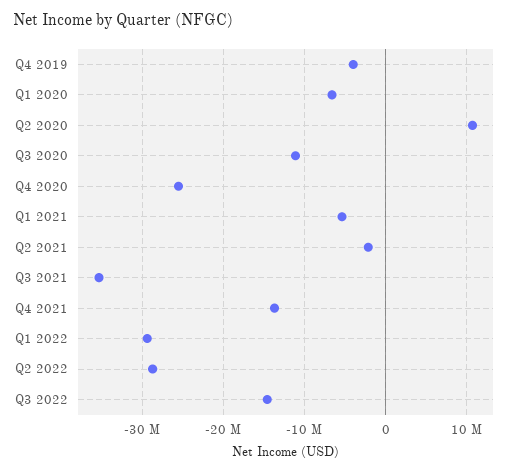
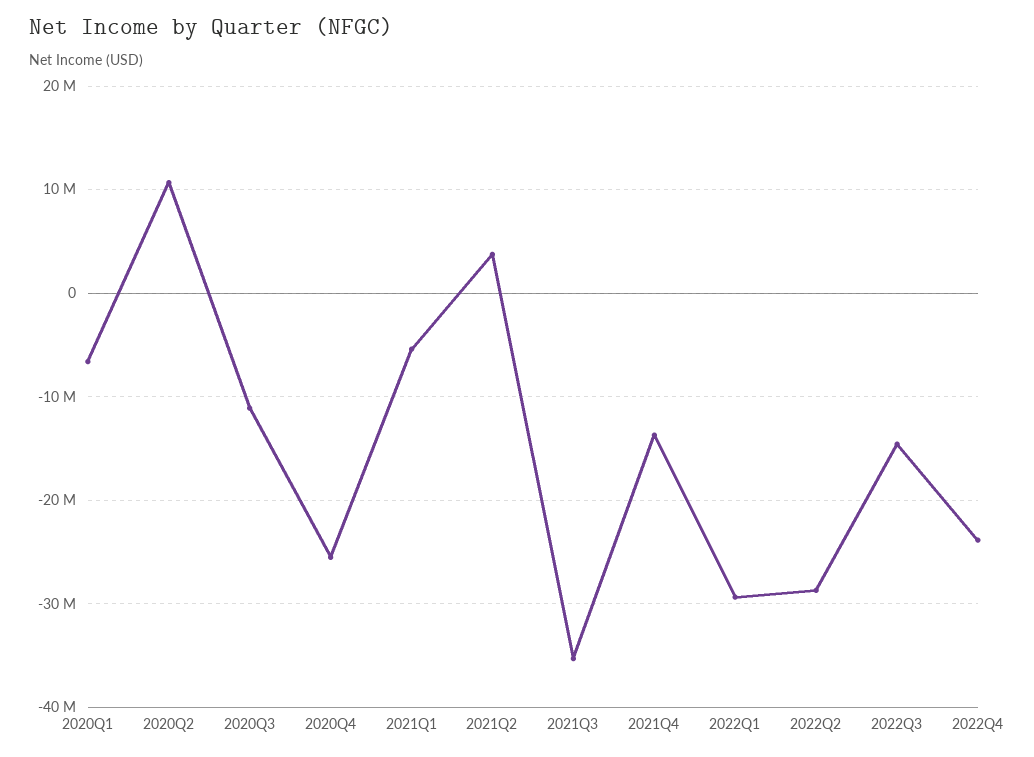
Q4 2019: -4000000 -> none
Q2 2021: -2000000 -> 4000000
2022Q4: none -> -24000000

